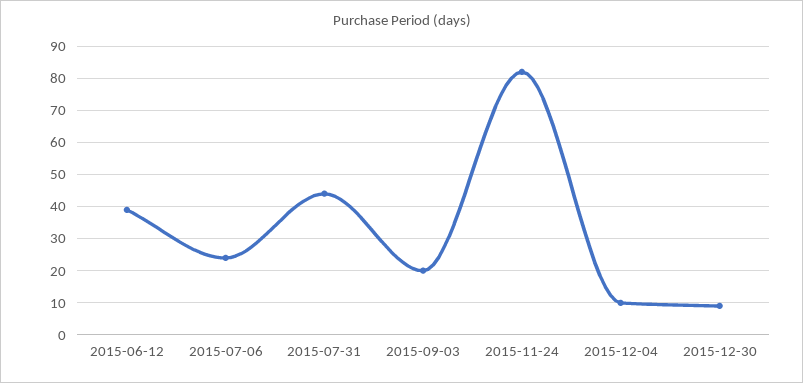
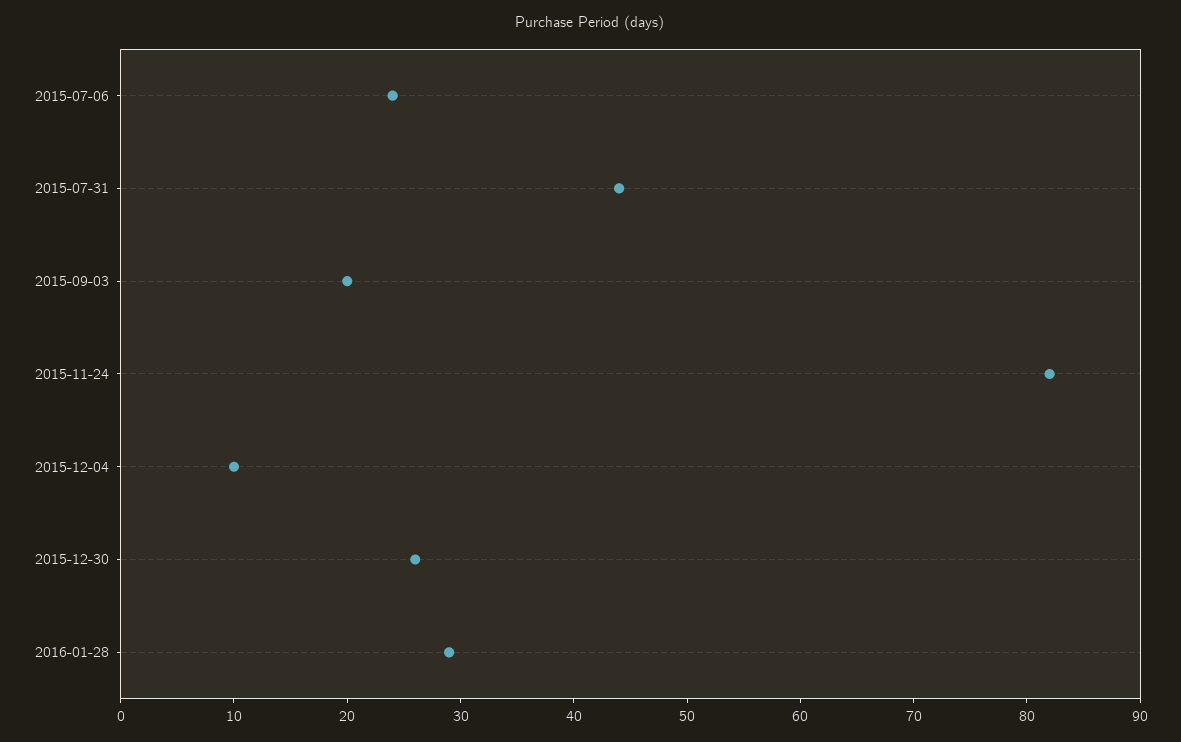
2015-06-12: 40 -> none
2015-12-30: 10 -> 26
2016-01-28: none -> 29

